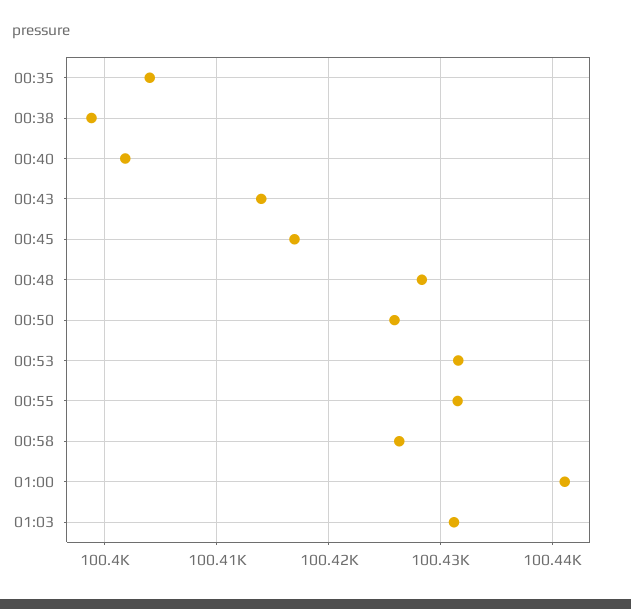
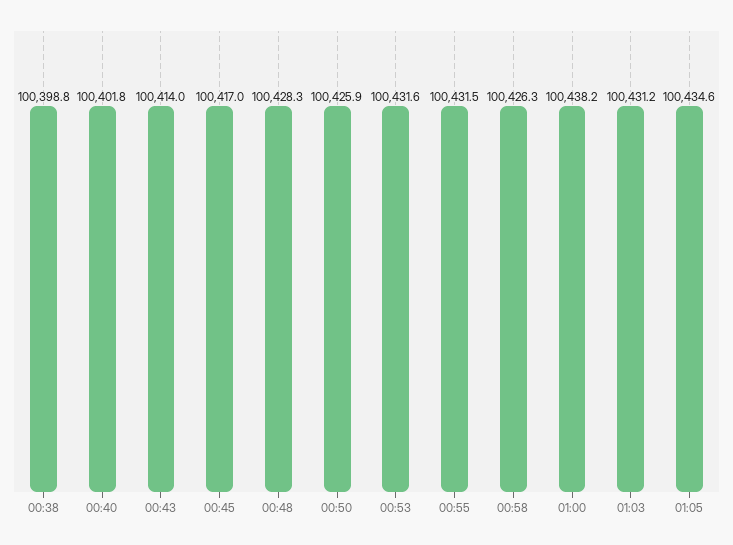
00:35: 100404 -> none
01:00: 100441 -> 100438.2
01:05: none -> 100434.6

